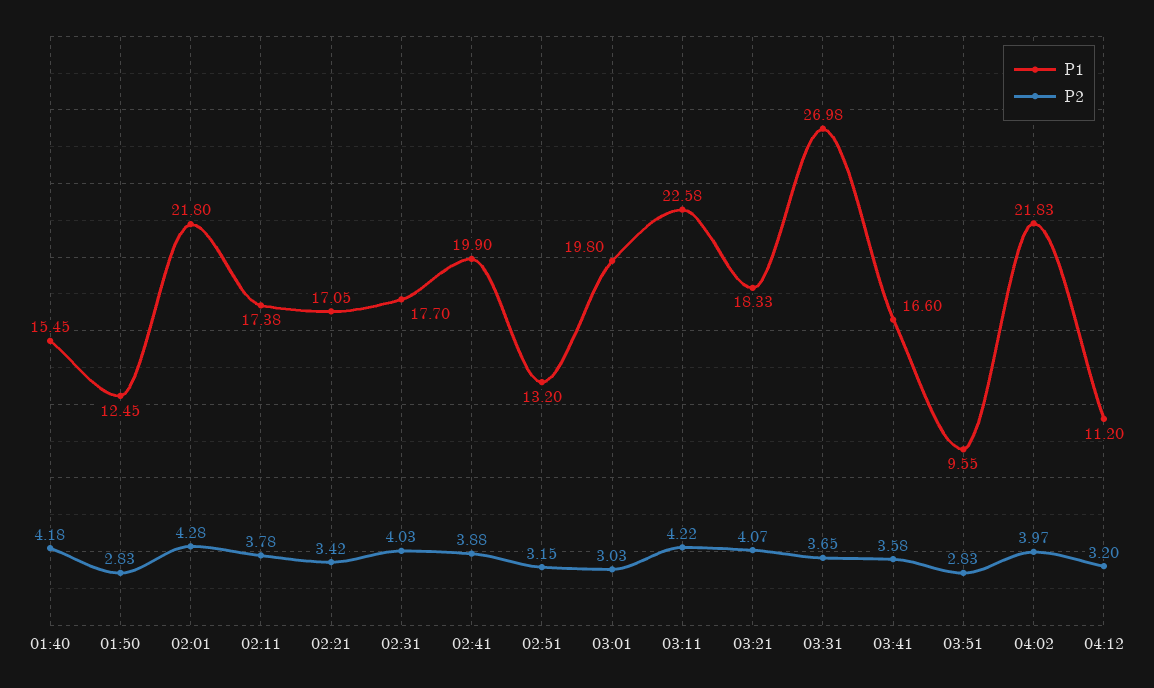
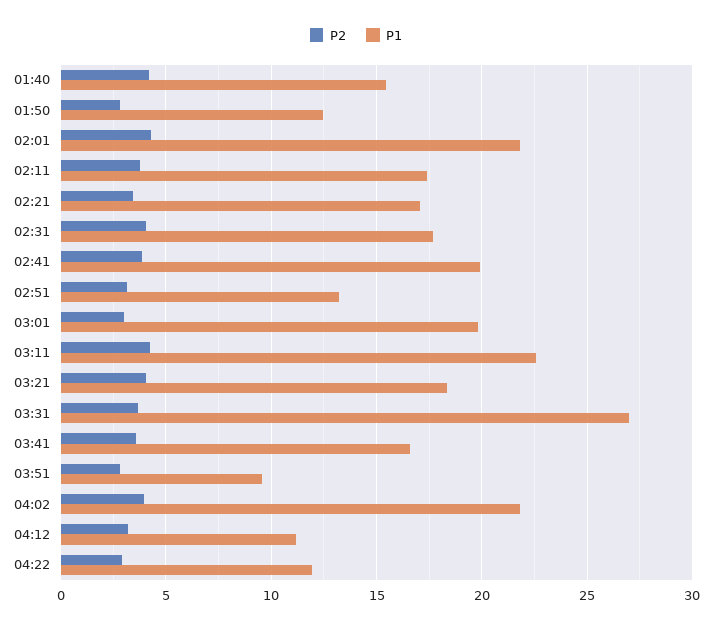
P2, 04:22: none -> 3
P1, 04:22: none -> 12

